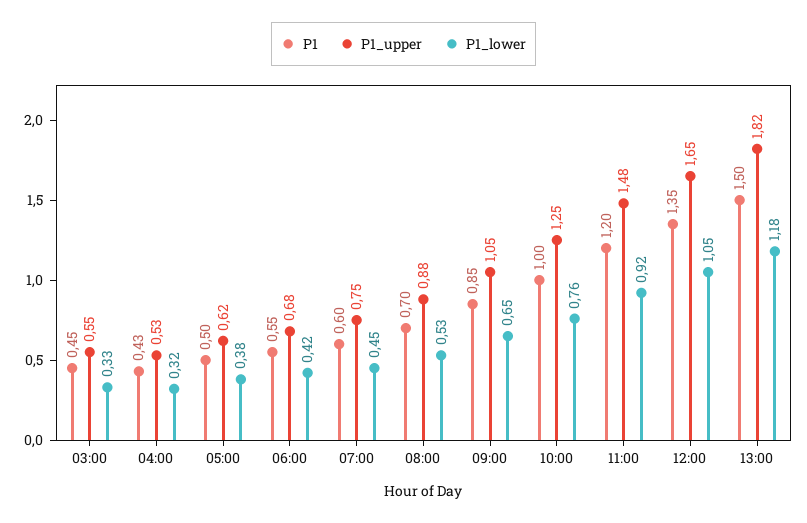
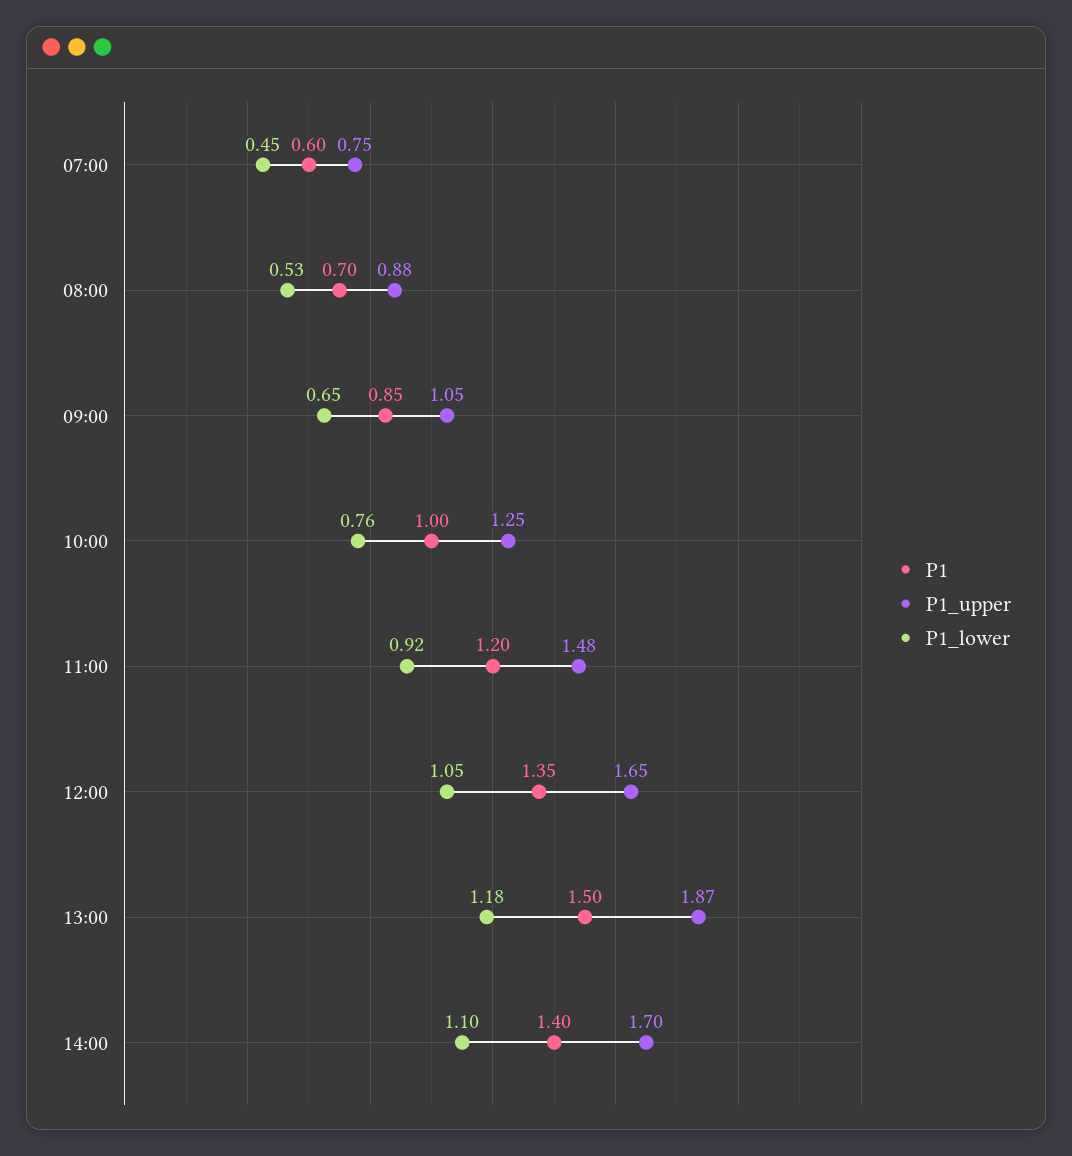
P1, 03:00: 0.45 -> none
P1_upper, 03:00: 0.55 -> none
P1_lower, 03:00: 0.33 -> none
P1, 04:00: 0.43 -> none
P1_upper, 04:00: 0.53 -> none
P1_lower, 04:00: 0.32 -> none
P1, 05:00: 0.5 -> none
P1_upper, 05:00: 0.62 -> none
P1_lower, 05:00: 0.38 -> none
P1, 06:00: 0.55 -> none
P1_upper, 06:00: 0.68 -> none
P1_lower, 06:00: 0.42 -> none
P1_upper, 13:00: 1.82 -> 1.87
P1, 14:00: none -> 1.4
P1_upper, 14:00: none -> 1.7
P1_lower, 14:00: none -> 1.1

